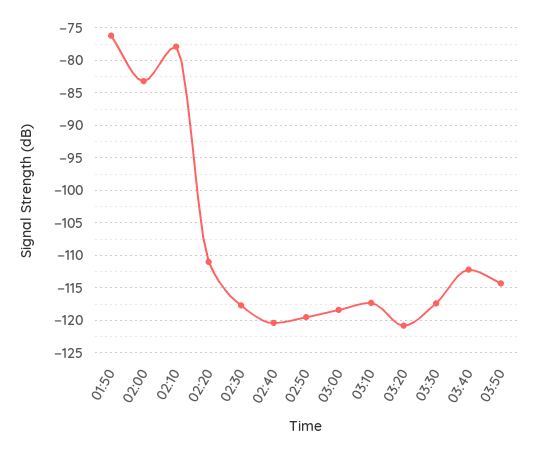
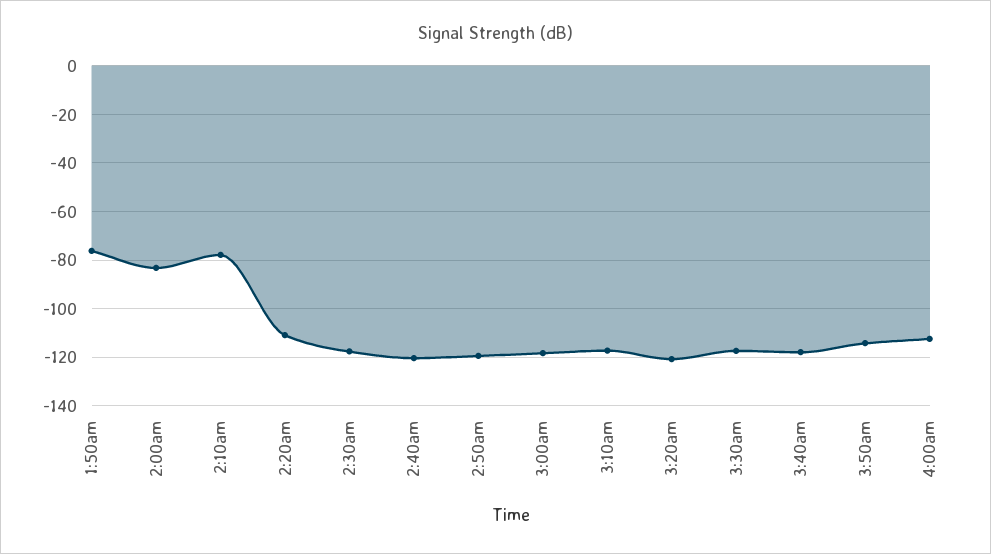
03:40: -112 -> -117.5
4:00am: none -> -112.5

